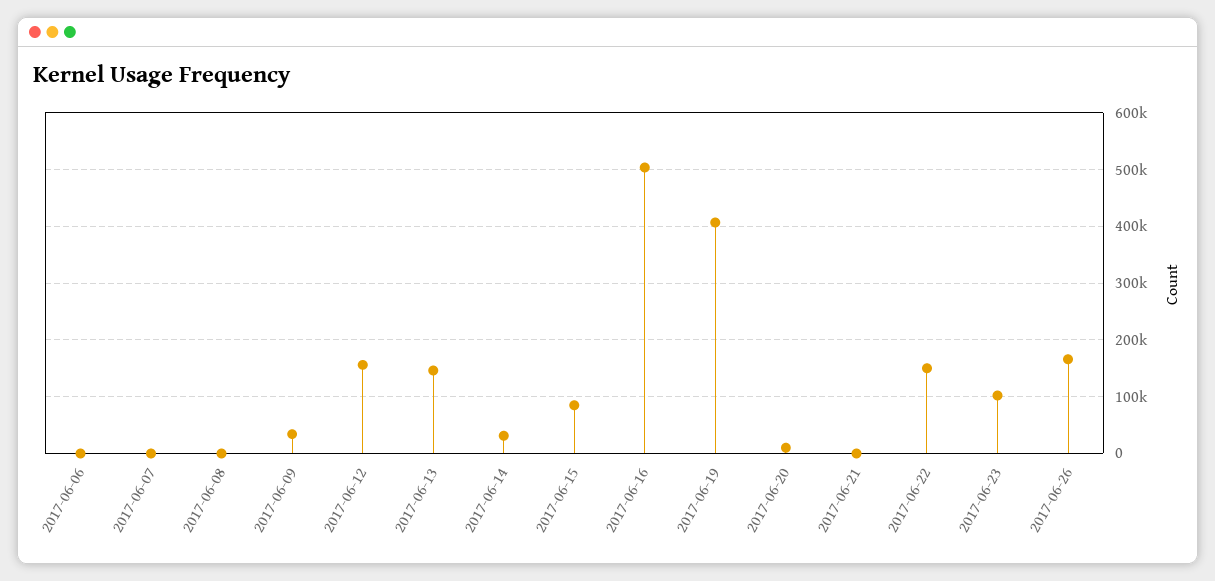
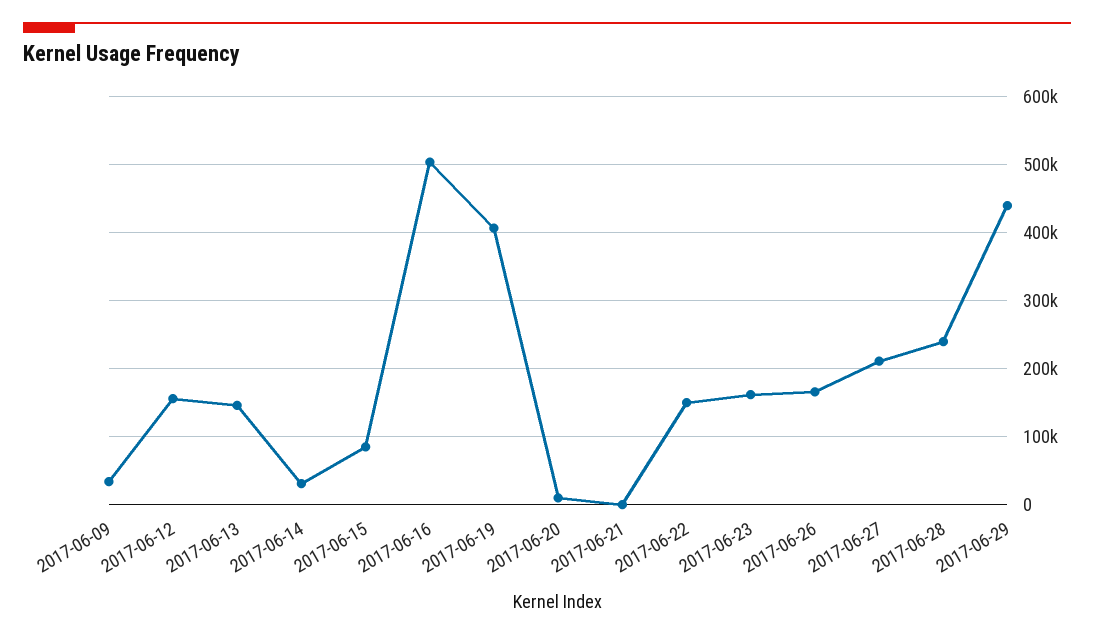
2017-06-06: 0 -> none
2017-06-07: 0 -> none
2017-06-08: 0 -> none
2017-06-23: 100000 -> 160000
2017-06-27: none -> 210000
2017-06-28: none -> 240000
2017-06-29: none -> 440000

